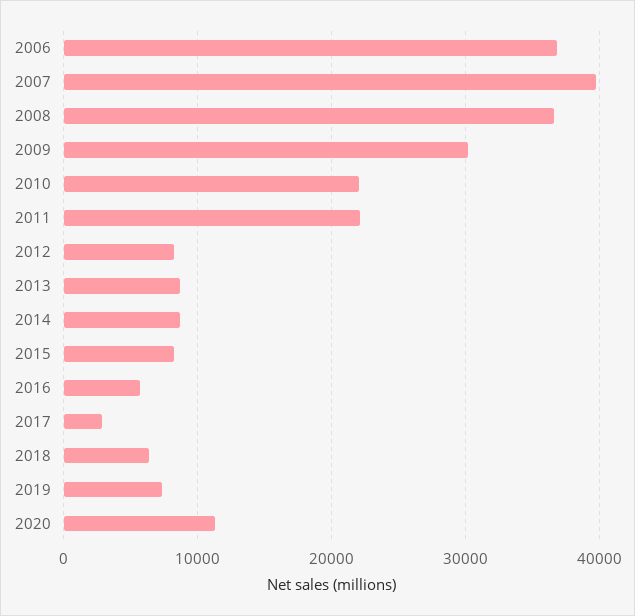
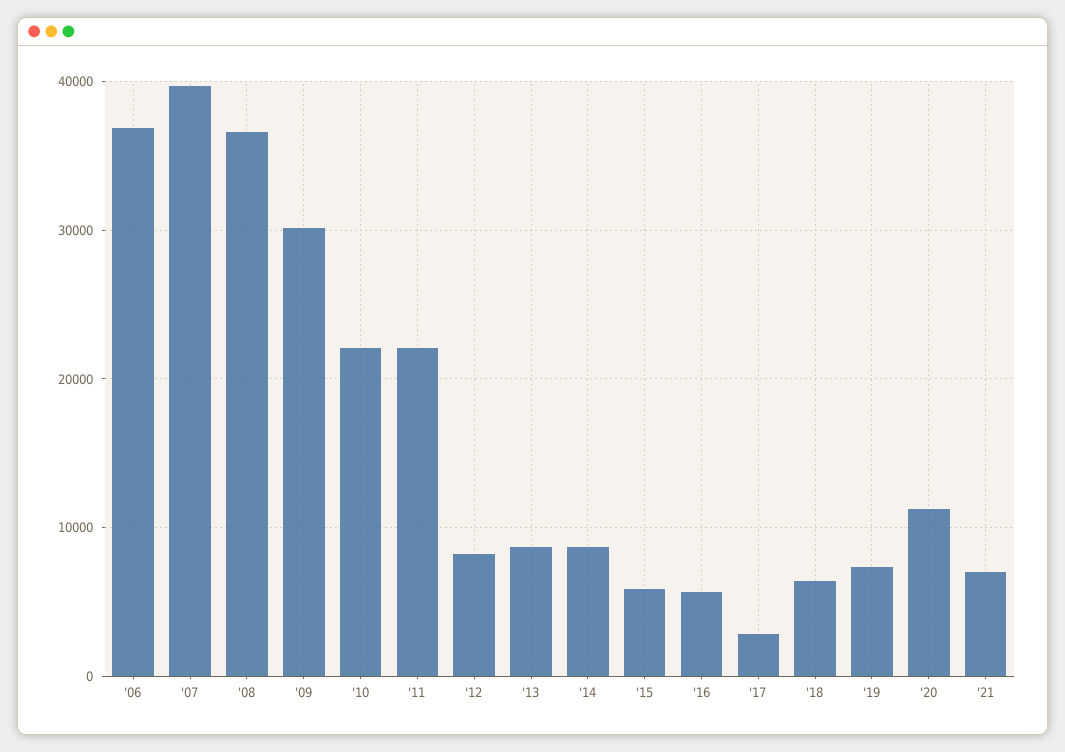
2015: 8000 -> 6000
'21: none -> 7000

